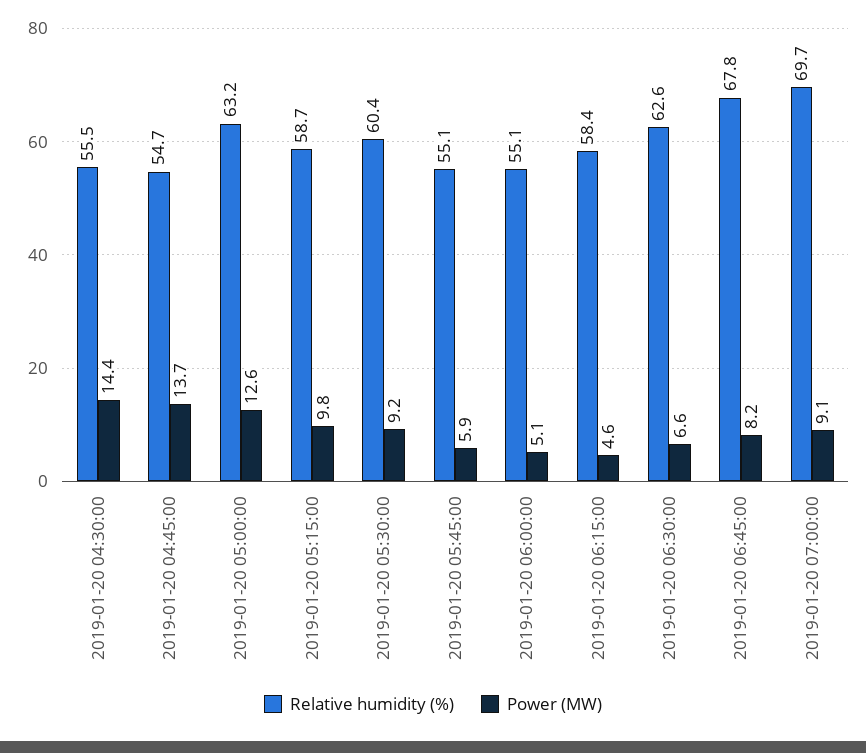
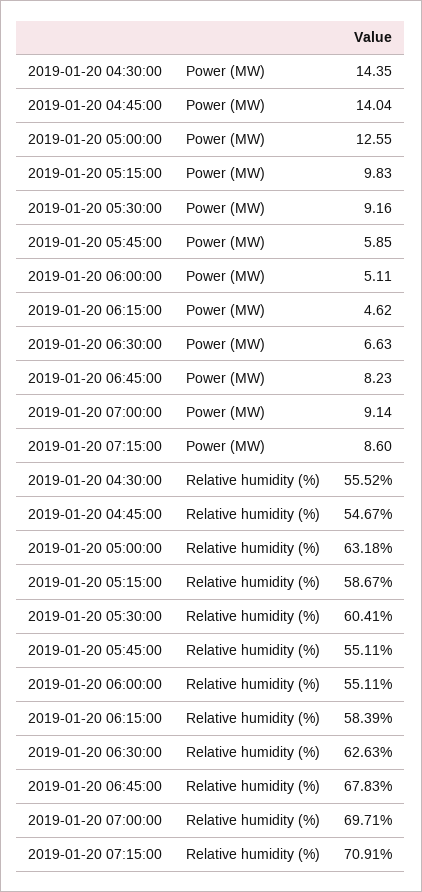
Power (MW), 2019-01-20 04:45:00: 13.7 -> 14.04
Power (MW), 2019-01-20 07:15:00: none -> 8.6
Relative humidity (%), 2019-01-20 07:15:00: none -> 70.91

